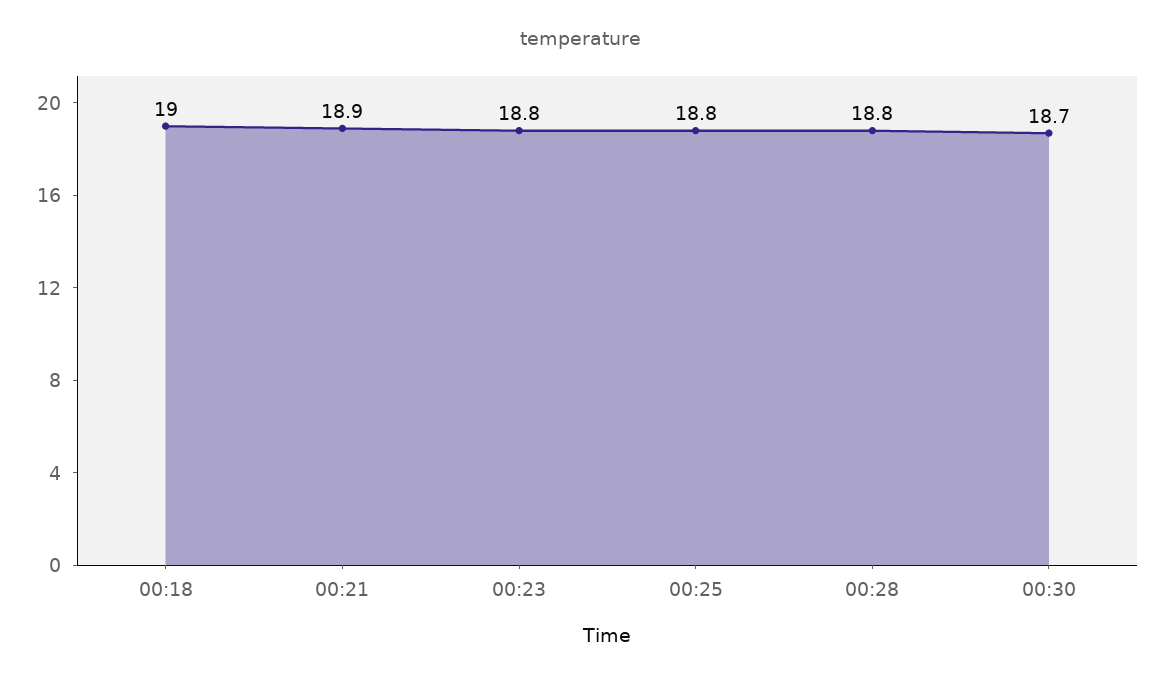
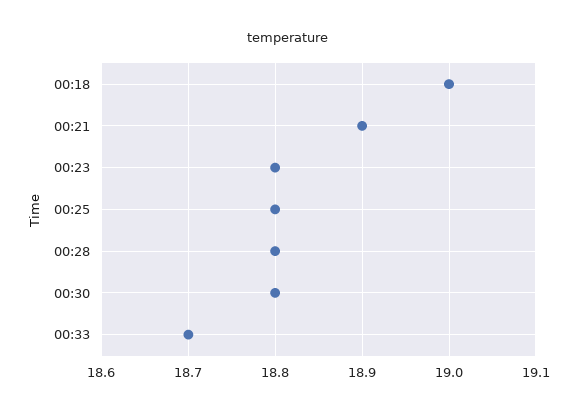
00:30: 18.7 -> 18.8
00:33: none -> 18.7

